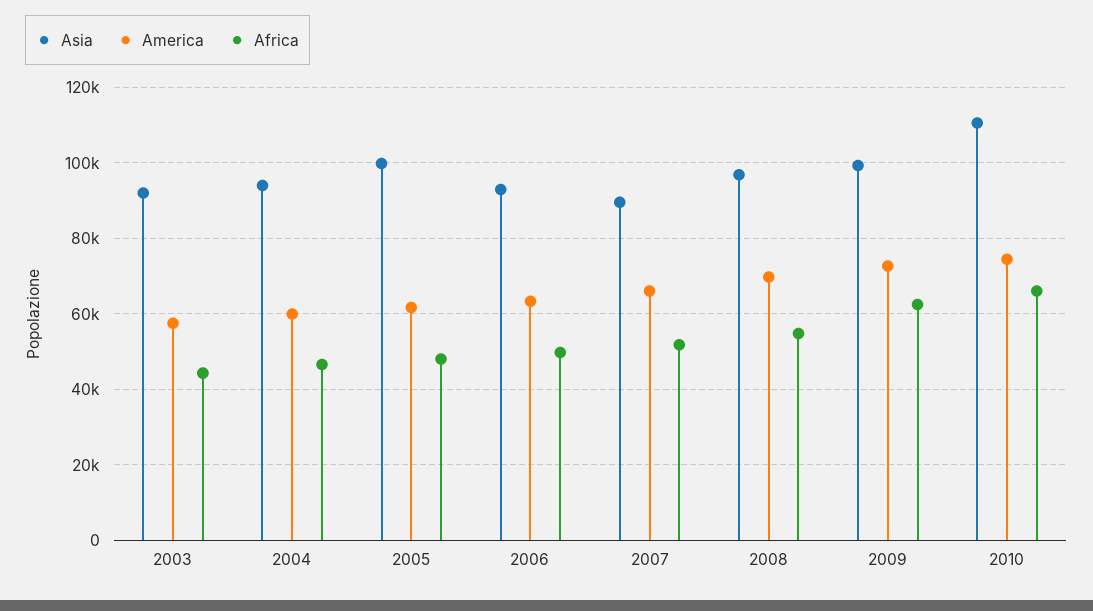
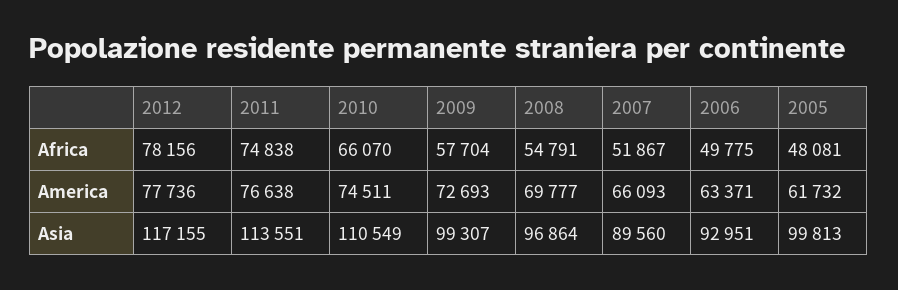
Asia, 2003: 92000 -> none
America, 2003: 58000 -> none
Africa, 2003: 44000 -> none
Asia, 2004: 94000 -> none
America, 2004: 60000 -> none
Africa, 2004: 46000 -> none
Africa, 2009: 62000 -> 57704
Africa, 2012: none -> 78156
Africa, 2011: none -> 74838
America, 2012: none -> 77736
America, 2011: none -> 76638
Asia, 2012: none -> 117155
Asia, 2011: none -> 113551

